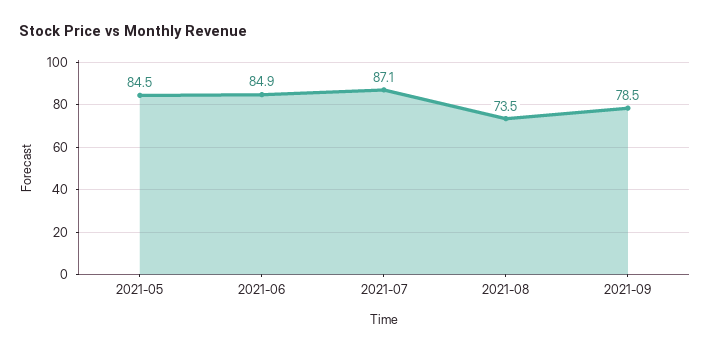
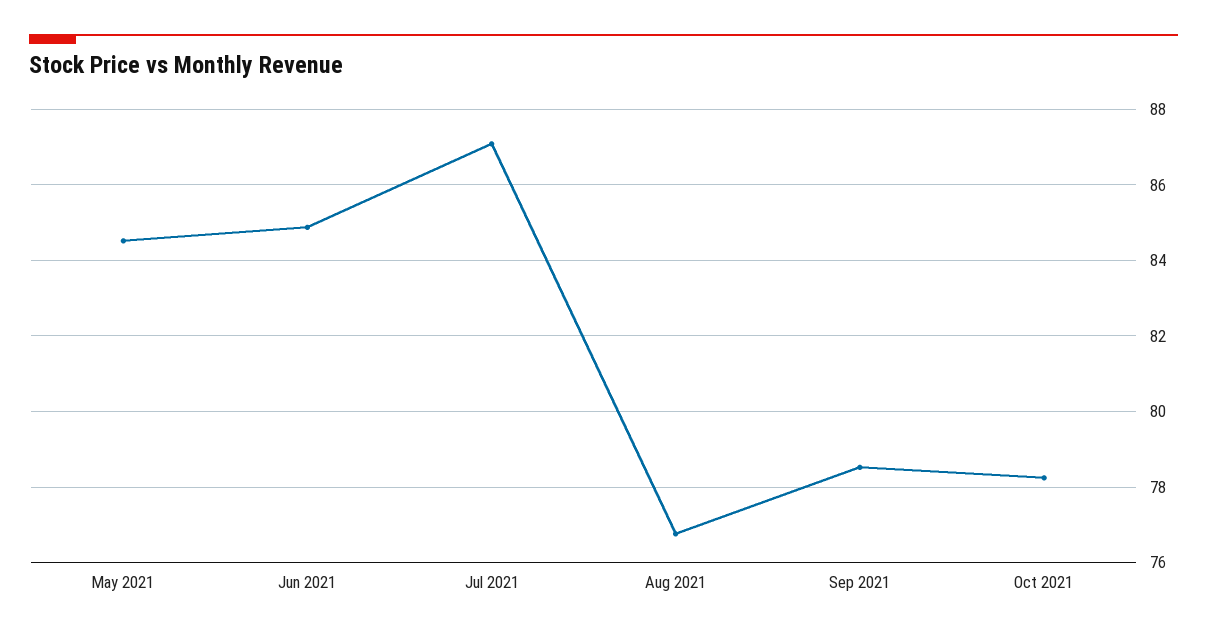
2021-08: 73.5 -> 76.8
Oct 2021: none -> 78.2

